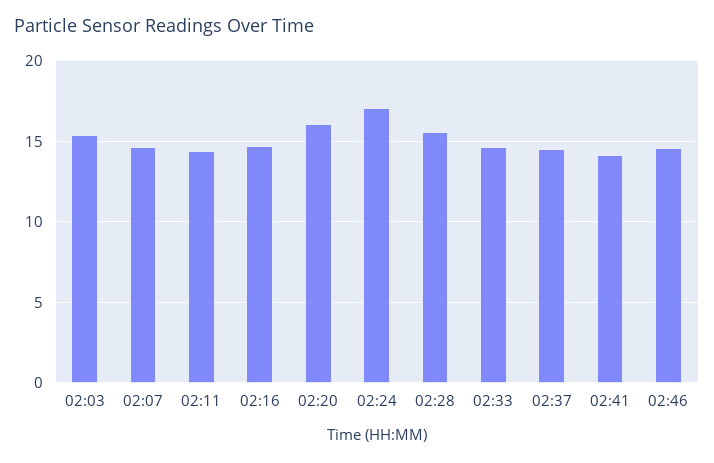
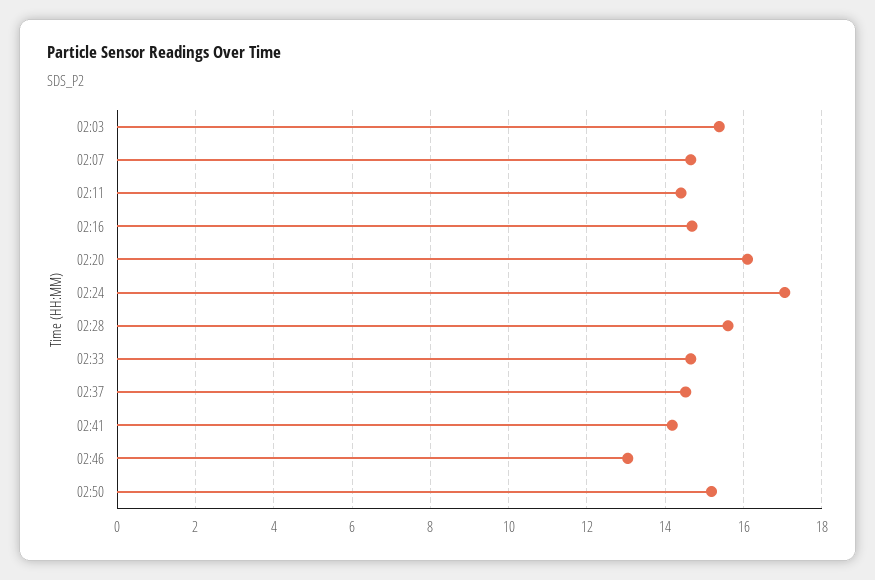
02:46: 14.5 -> 13
02:50: none -> 15.2

